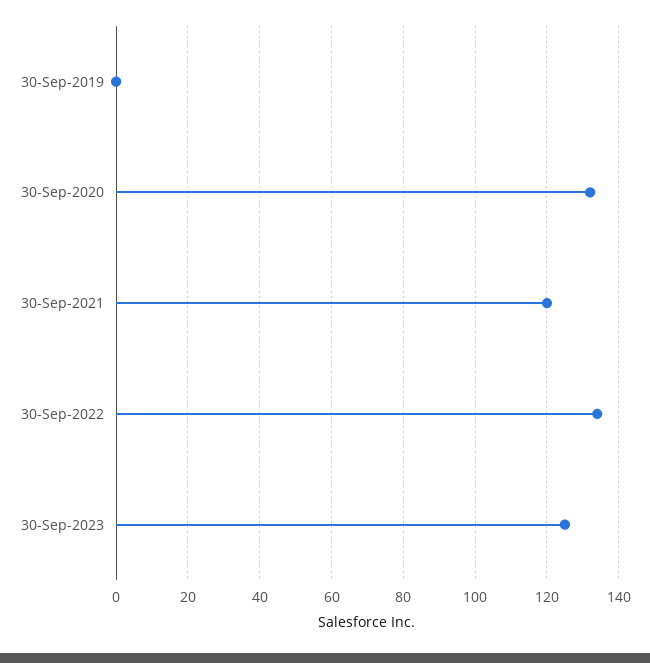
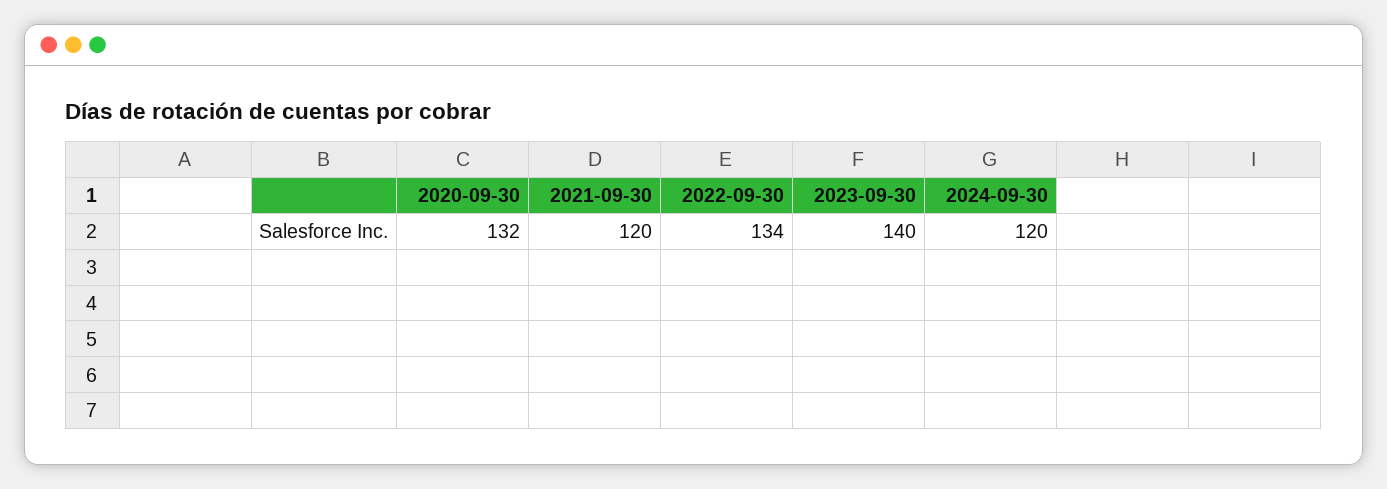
30-Sep-2019: 0 -> none
30-Sep-2023: 125 -> 140
2024-09-30: none -> 120

